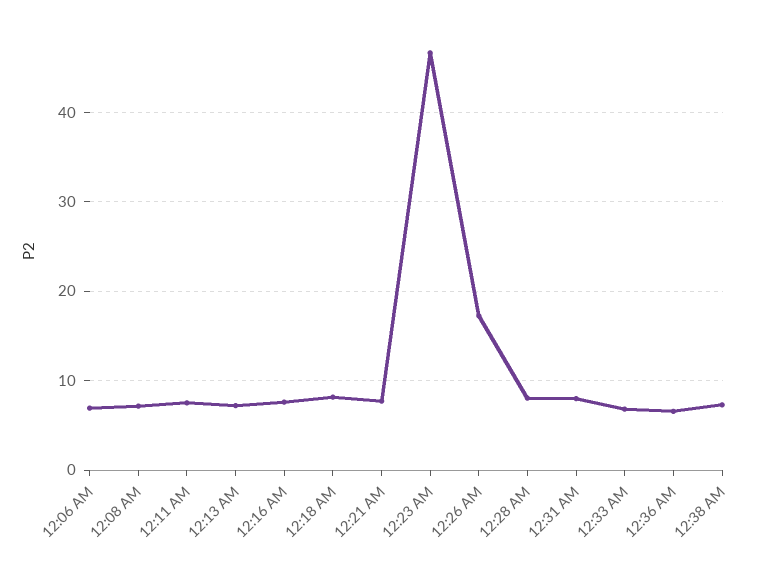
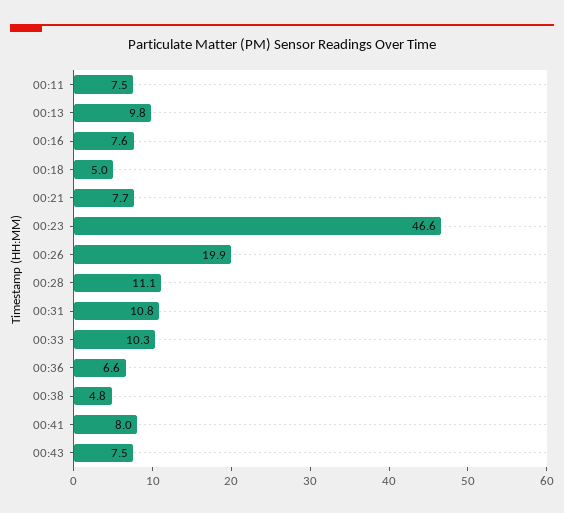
12:06 AM: 7 -> none
12:08 AM: 7 -> none
12:13 AM: 7 -> 9.8
12:18 AM: 8 -> 5
12:26 AM: 17 -> 19.9
12:28 AM: 8 -> 11.1
12:31 AM: 8 -> 10.8
12:33 AM: 7 -> 10.3
12:38 AM: 7 -> 4.8
00:41: none -> 8
00:43: none -> 7.5

